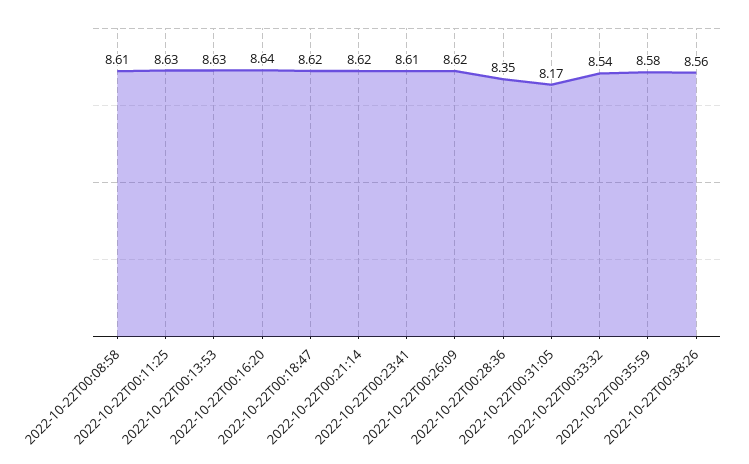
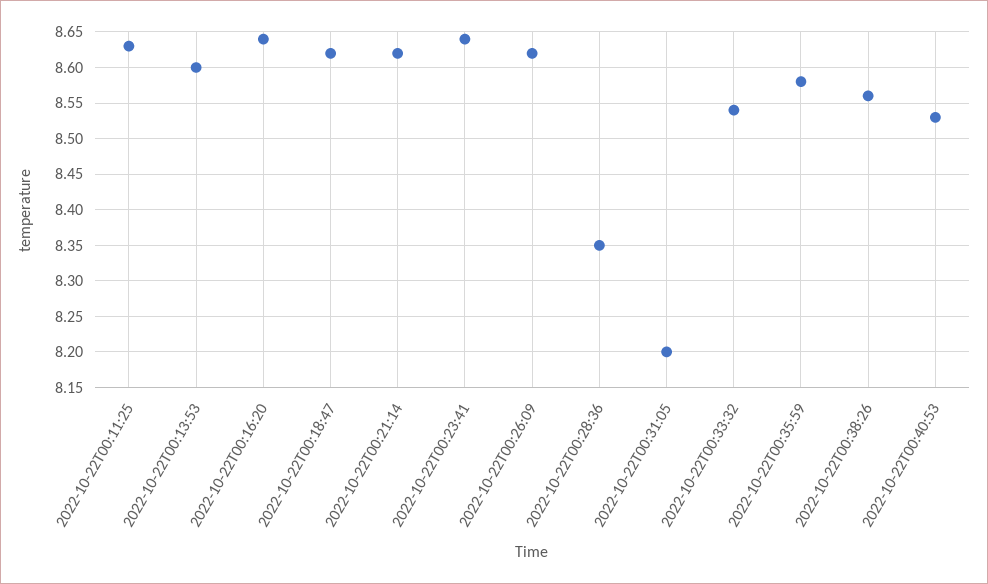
2022-10-22T00:08:58: 8.61 -> none
2022-10-22T00:13:53: 8.63 -> 8.6
2022-10-22T00:23:41: 8.61 -> 8.64
2022-10-22T00:31:05: 8.17 -> 8.2
2022-10-22T00:40:53: none -> 8.53

